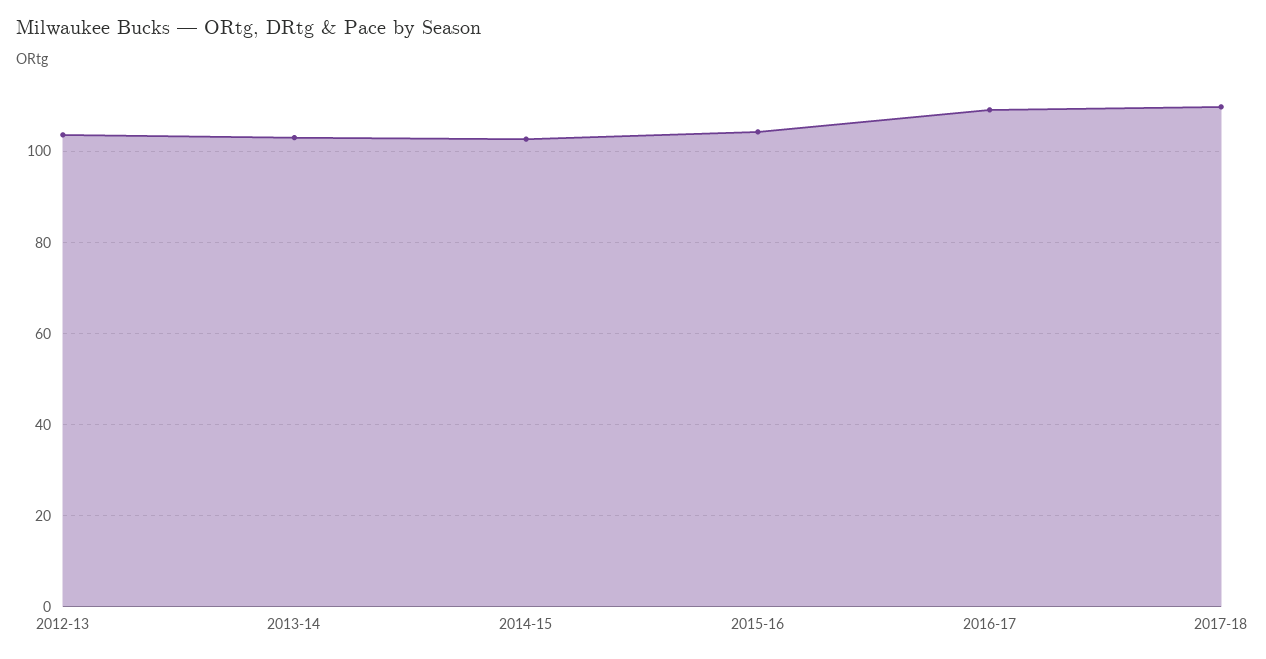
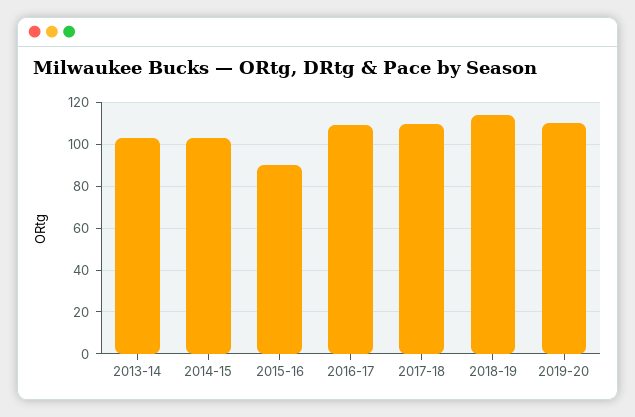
2012-13: 104 -> none
2015-16: 104 -> 90
2018-19: none -> 115
2019-20: none -> 110

